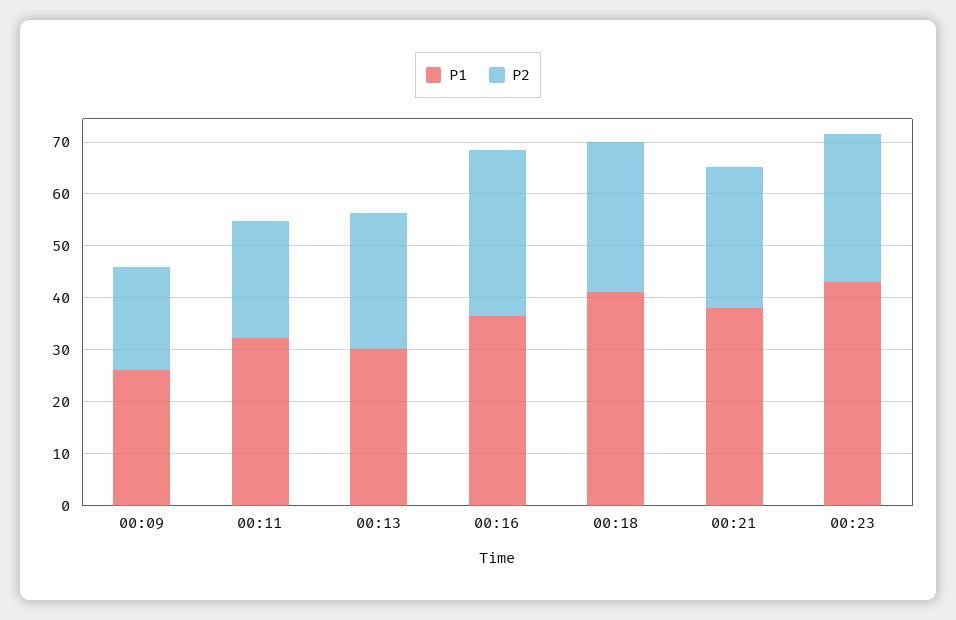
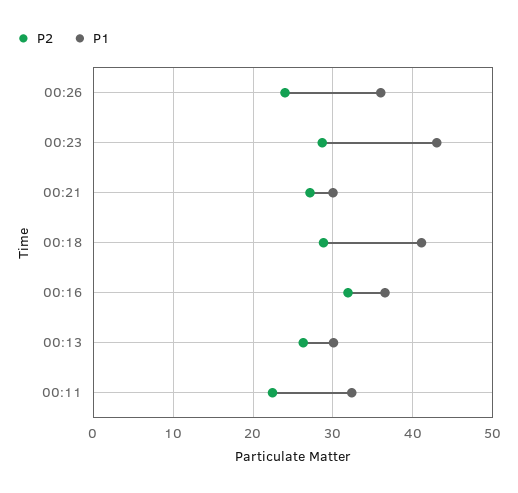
P1, 00:09: 26 -> none
P2, 00:09: 20 -> none
P1, 00:21: 38 -> 30
P2, 00:26: none -> 24
P1, 00:26: none -> 36

